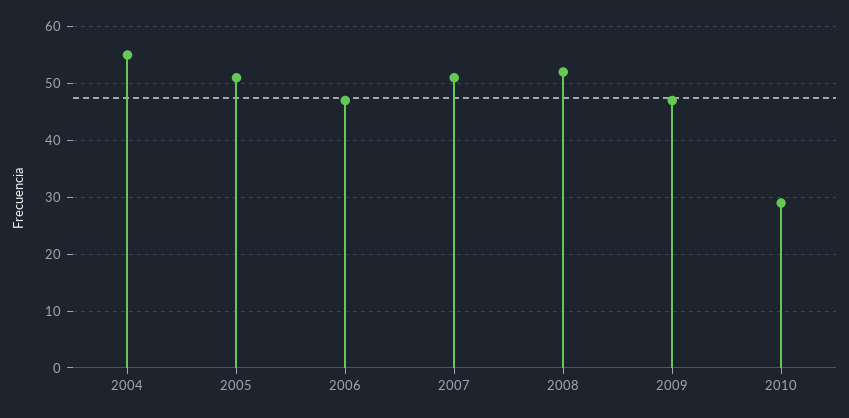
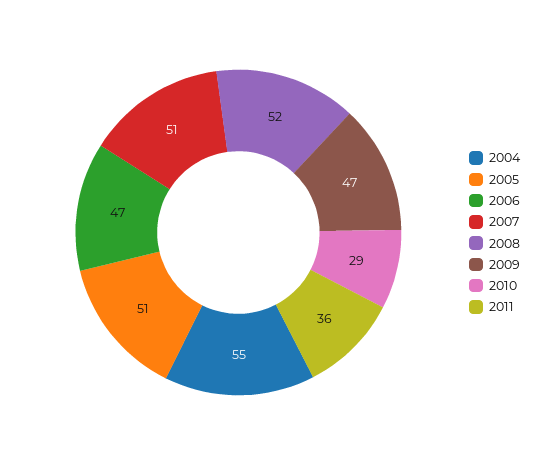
2011: none -> 36

